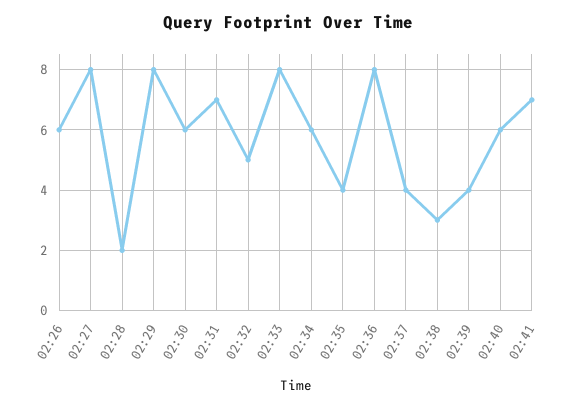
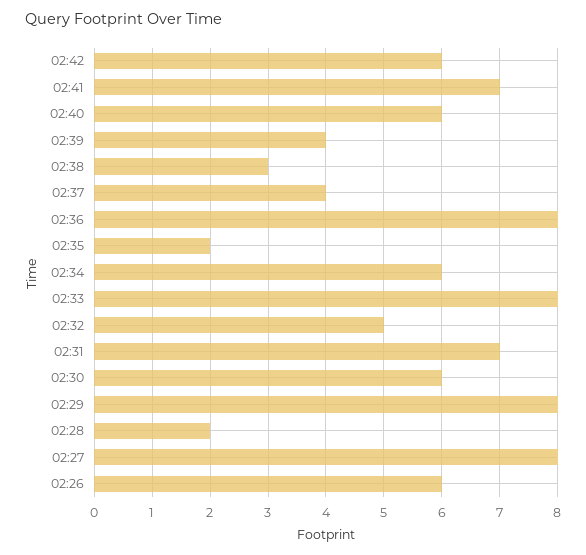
02:35: 4 -> 2
02:42: none -> 6

